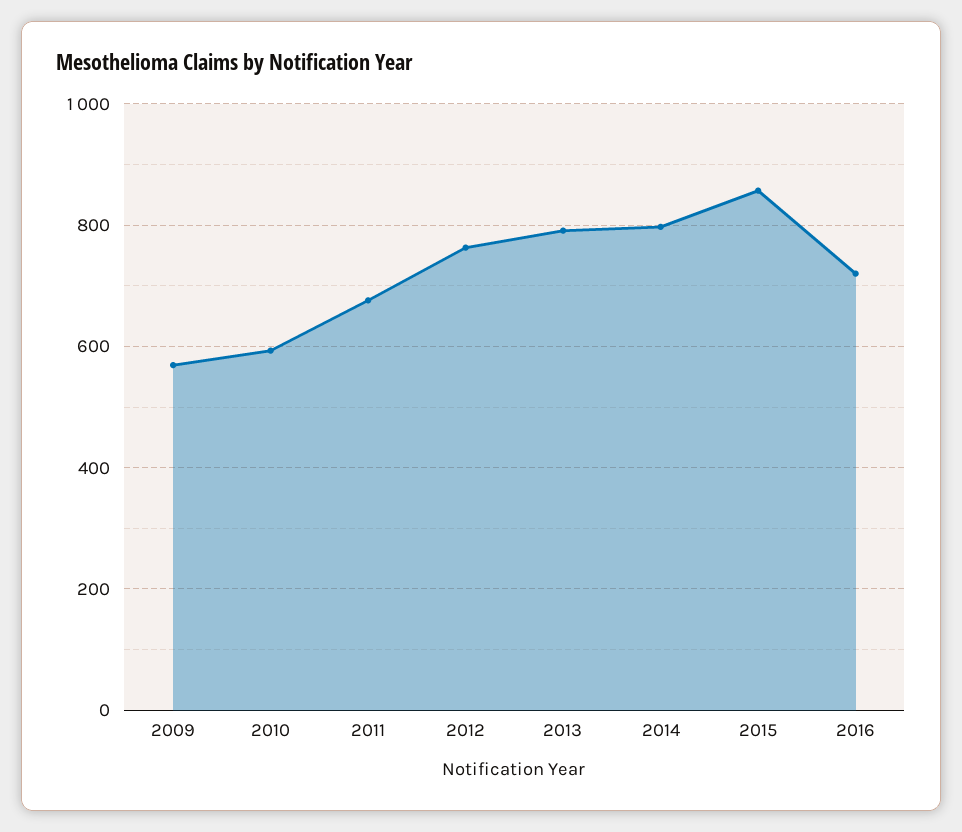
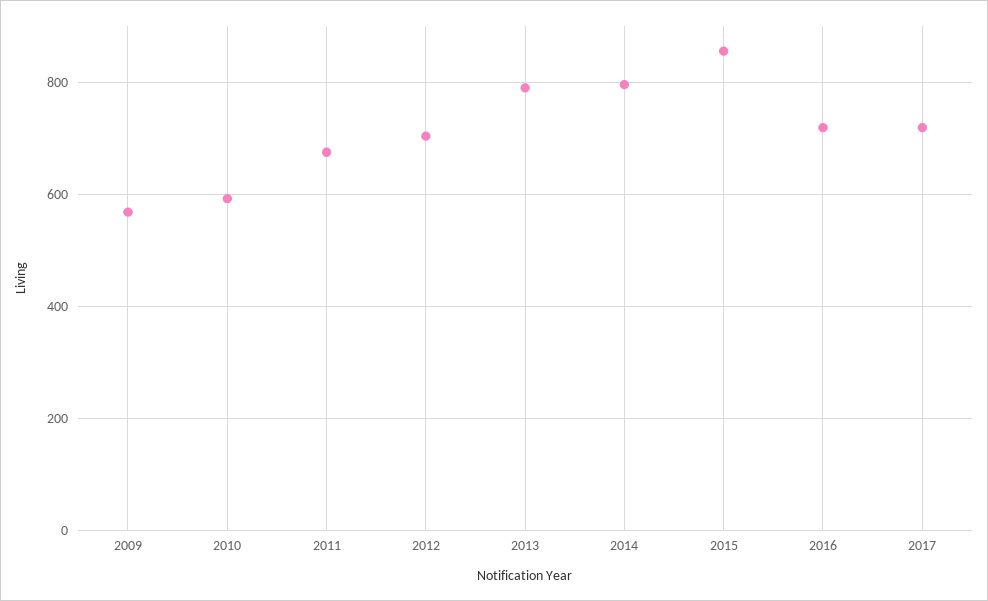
2012: 760 -> 700
2017: none -> 720

